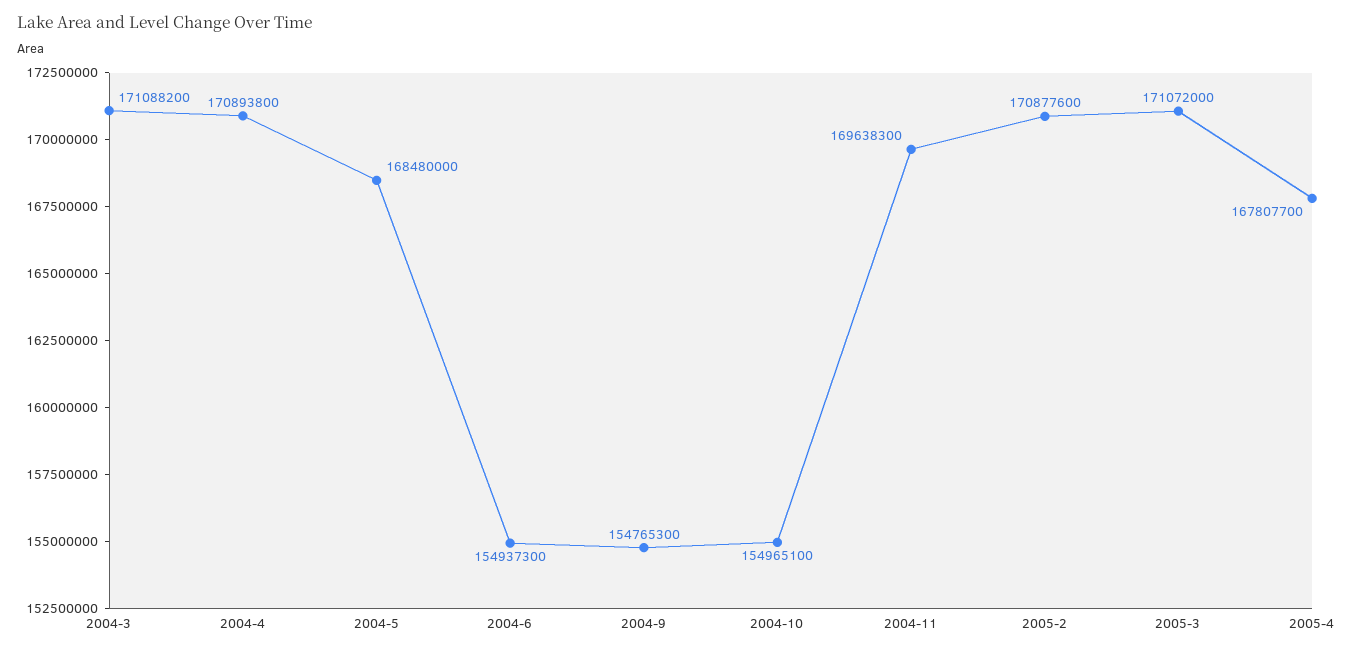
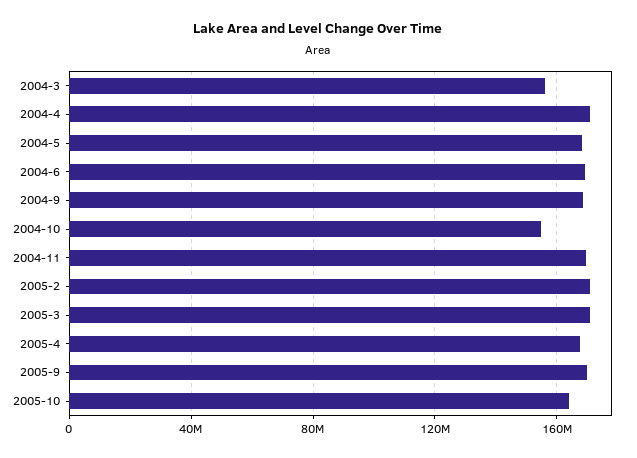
2004-3: 171088200 -> 155000000
2004-6: 154937300 -> 170000000
2004-9: 154765300 -> 170000000
2005-9: none -> 170000000
2005-10: none -> 165000000

